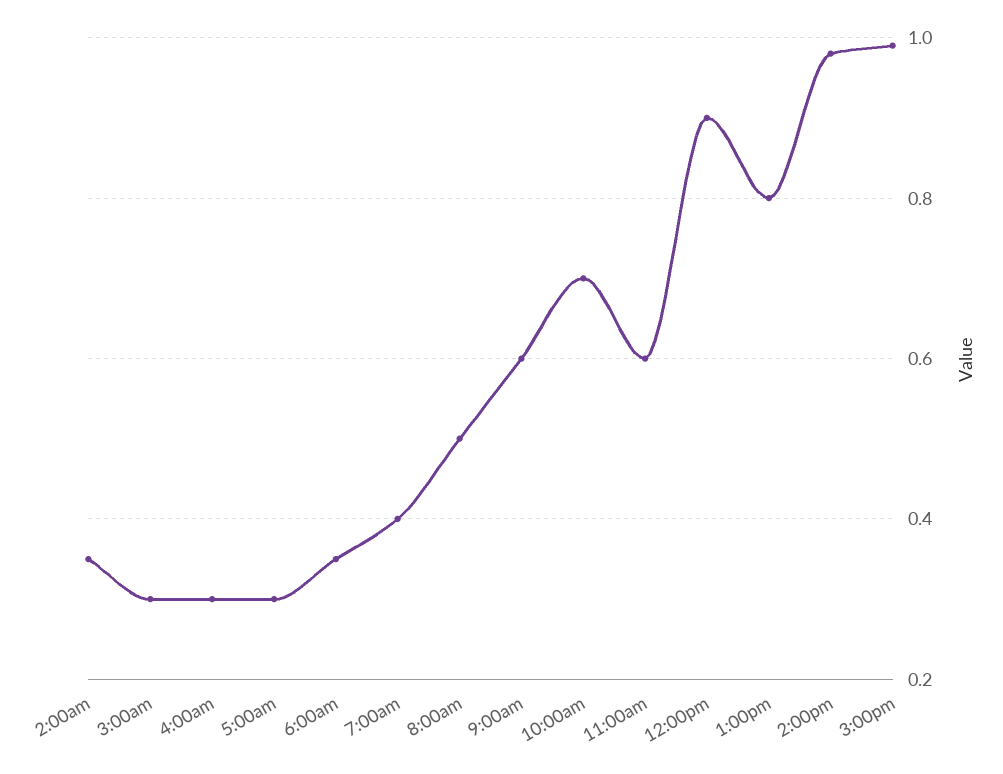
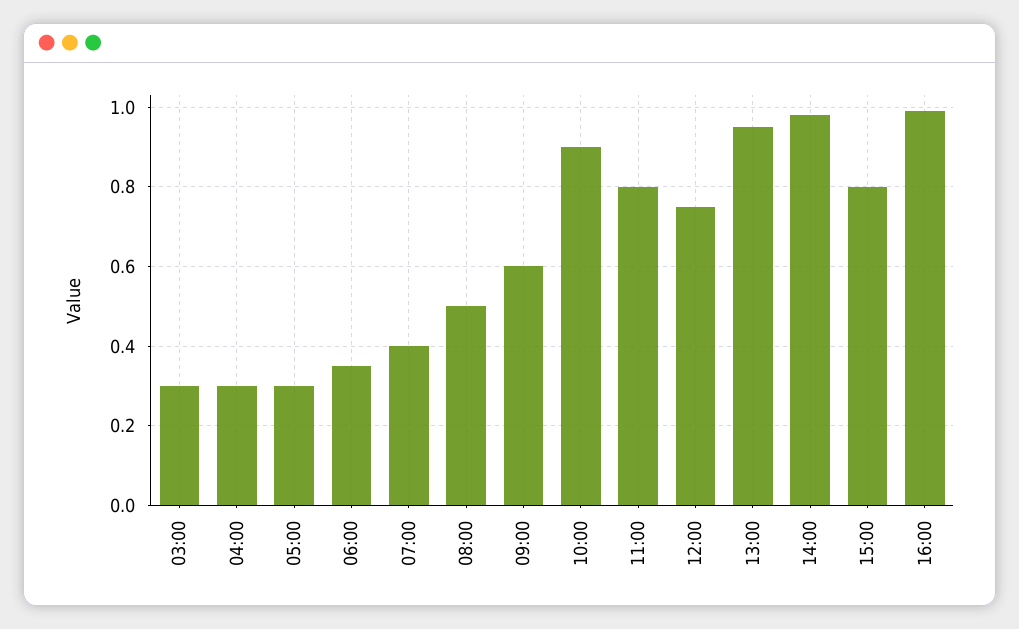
2:00am: 0.35 -> none
10:00am: 0.7 -> 0.9
11:00am: 0.6 -> 0.8
12:00pm: 0.9 -> 0.75
1:00pm: 0.8 -> 0.95
3:00pm: 1 -> 0.8
16:00: none -> 1

